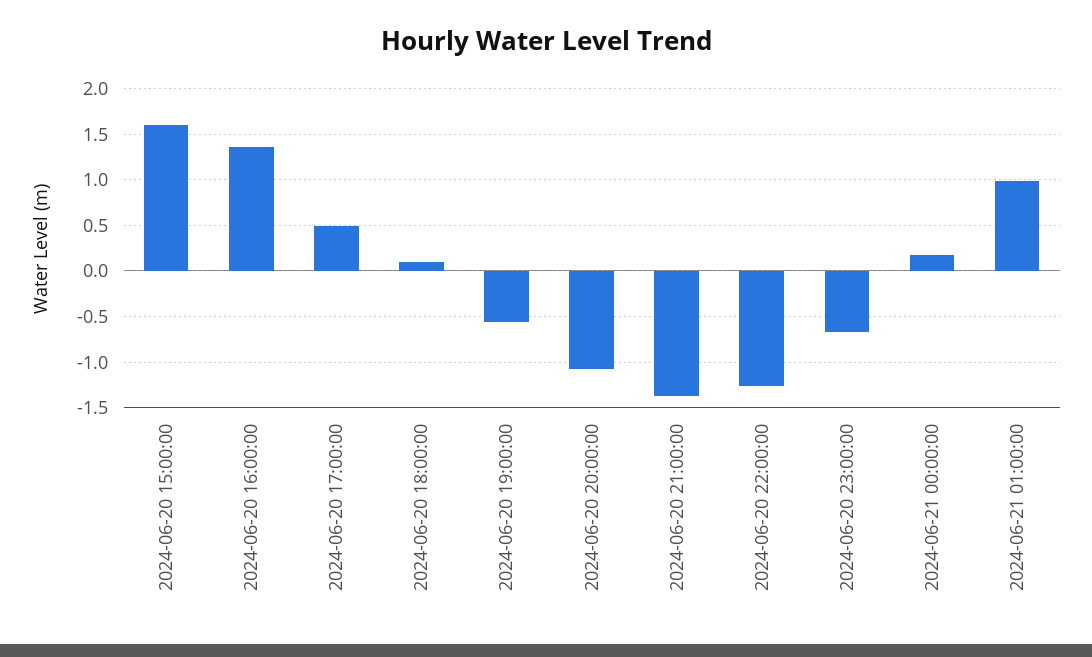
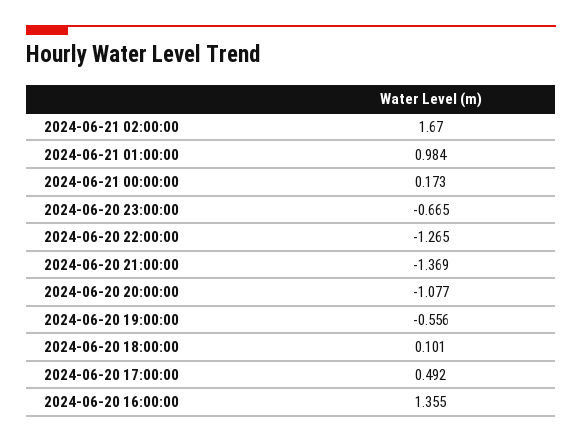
2024-06-20 15:00:00: 1.6 -> none
2024-06-21 02:00:00: none -> 1.67

